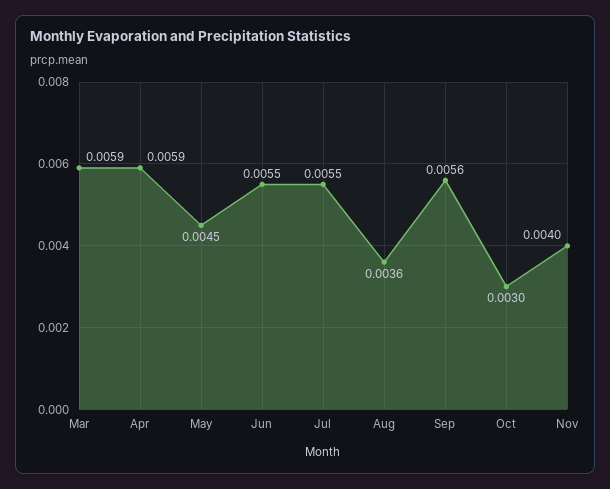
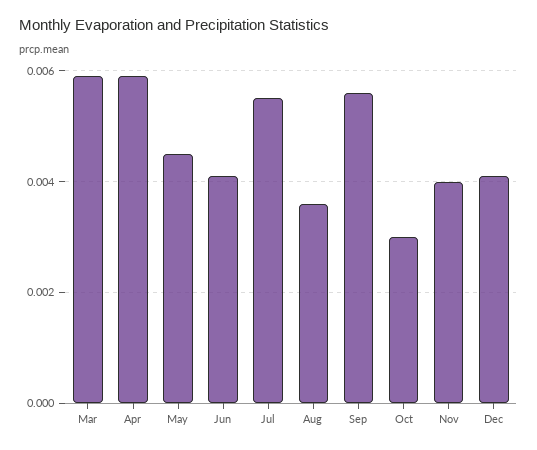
Jun: 0.0055 -> 0.004
Dec: none -> 0.004

